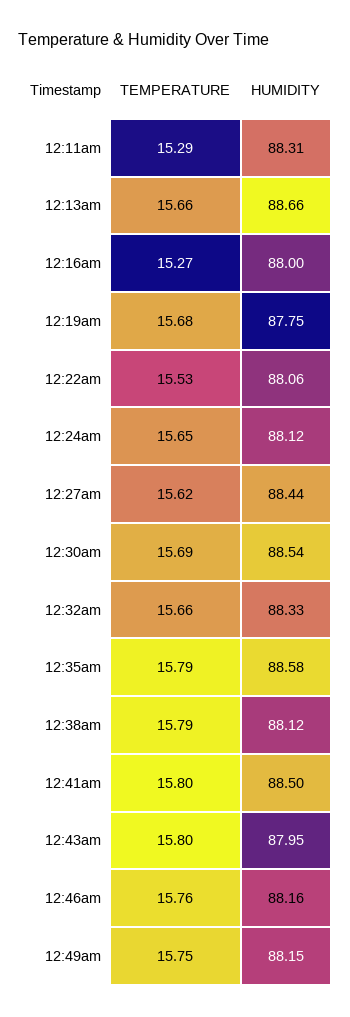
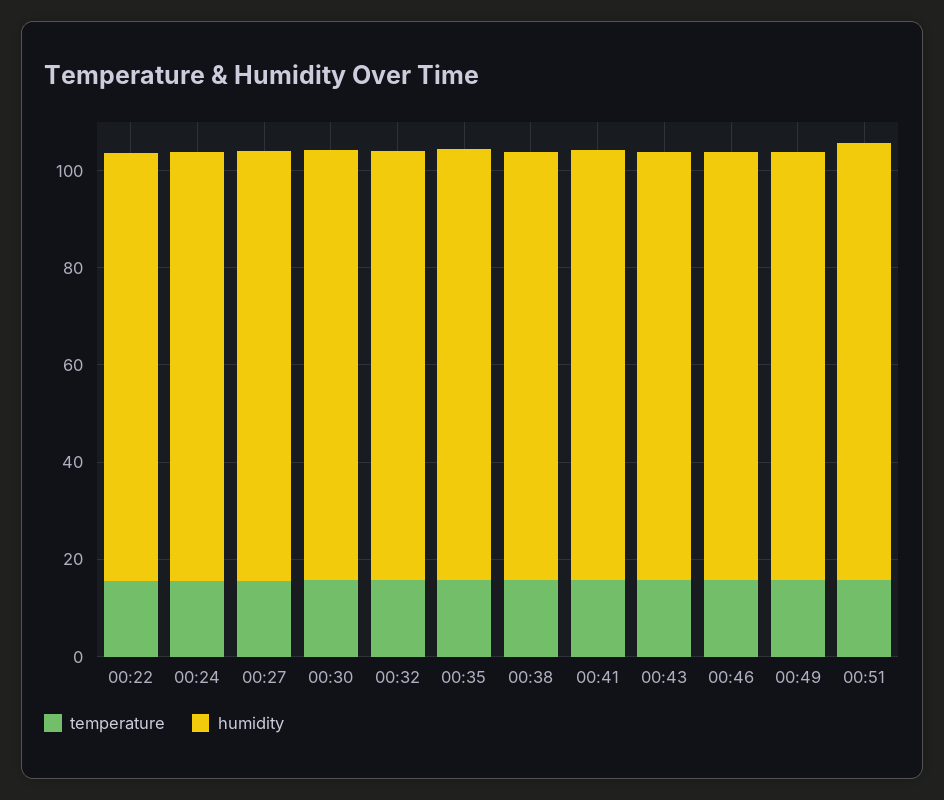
TEMPERATURE, 12:11am: 15.29 -> none
HUMIDITY, 12:11am: 88.31 -> none
TEMPERATURE, 12:13am: 15.66 -> none
HUMIDITY, 12:13am: 88.66 -> none
TEMPERATURE, 12:16am: 15.27 -> none
HUMIDITY, 12:16am: 88 -> none
TEMPERATURE, 12:19am: 15.68 -> none
HUMIDITY, 12:19am: 87.75 -> none
TEMPERATURE, 00:51: none -> 15
HUMIDITY, 00:51: none -> 90

